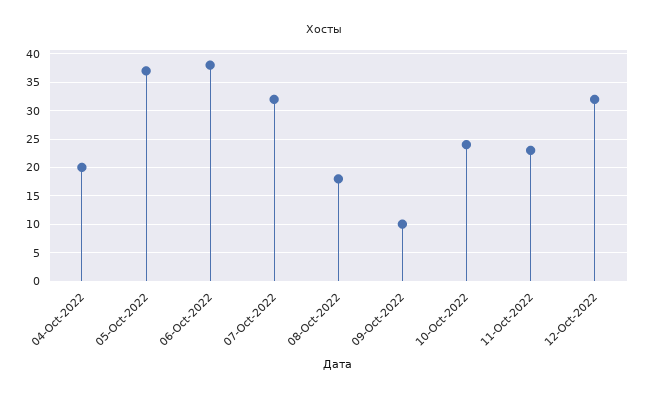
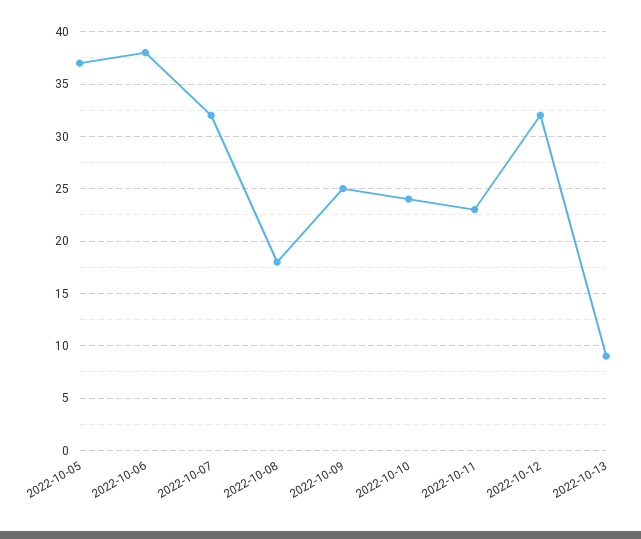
04-Oct-2022: 20 -> none
09-Oct-2022: 10 -> 25
2022-10-13: none -> 9

